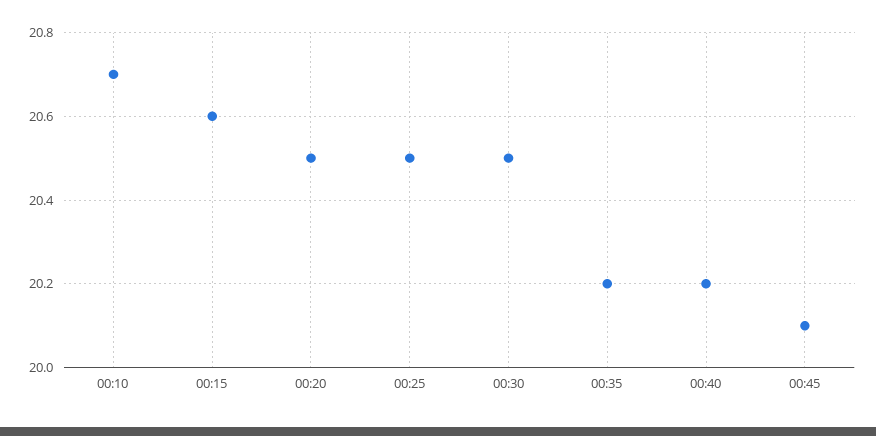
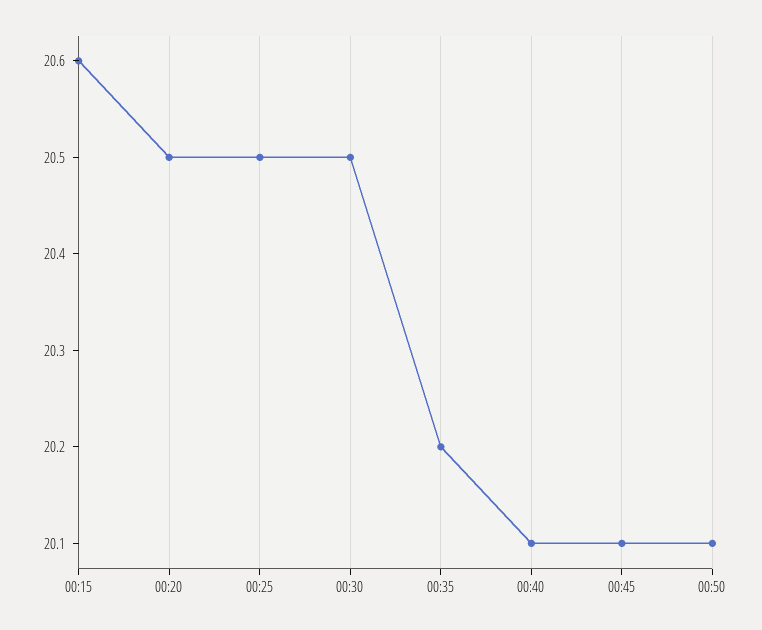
00:10: 20.7 -> none
00:40: 20.2 -> 20.1
00:50: none -> 20.1

